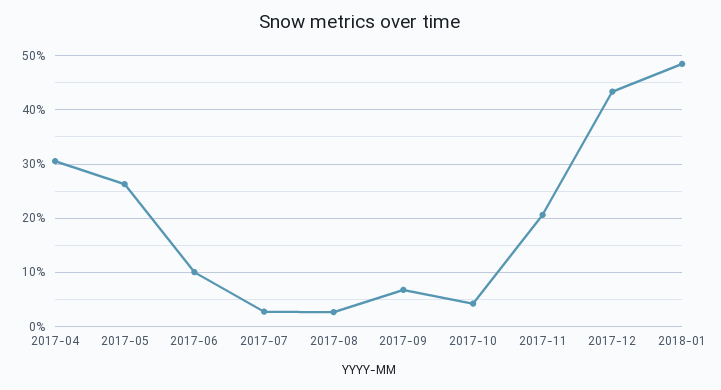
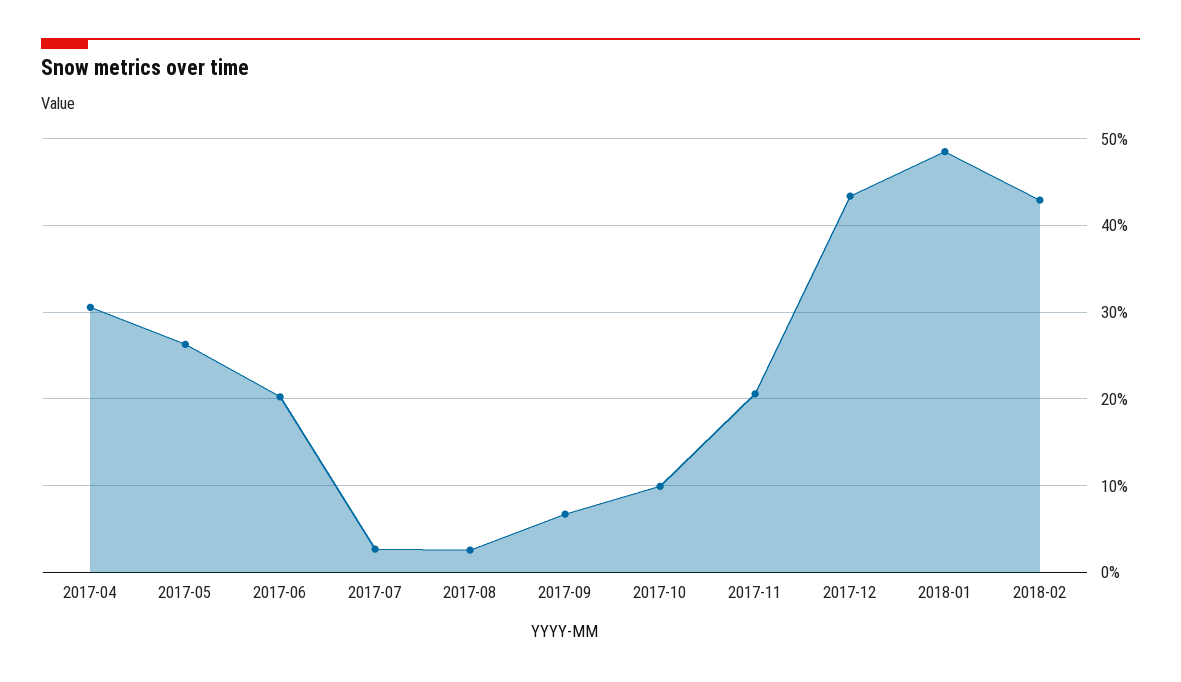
2017-06: 10 -> 20
2017-10: 4 -> 10
2018-02: none -> 43

